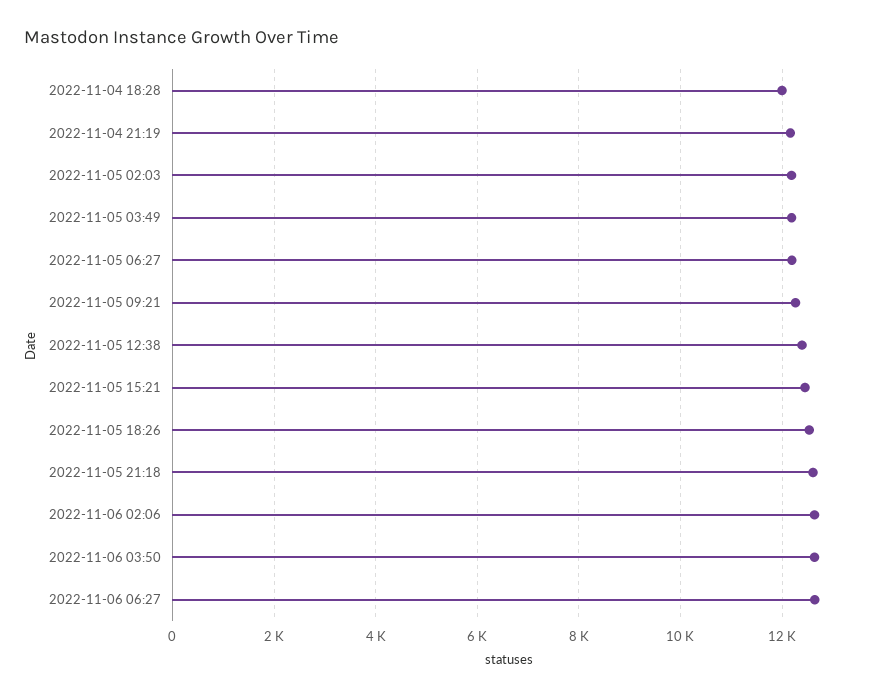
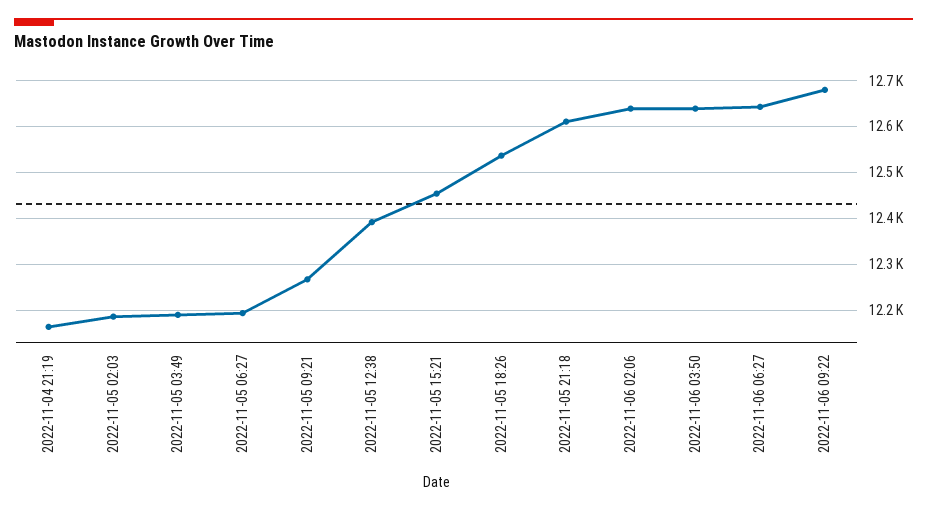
2022-11-04 18:28: 12000 -> none
2022-11-06 09:22: none -> 12680

